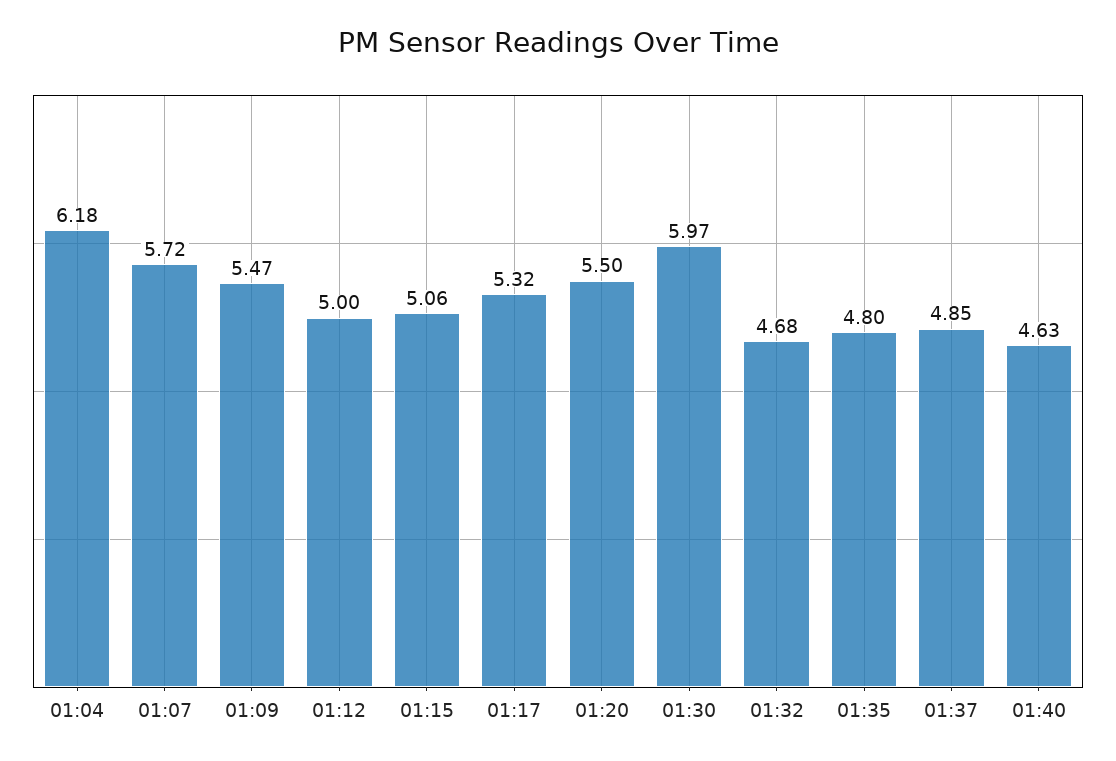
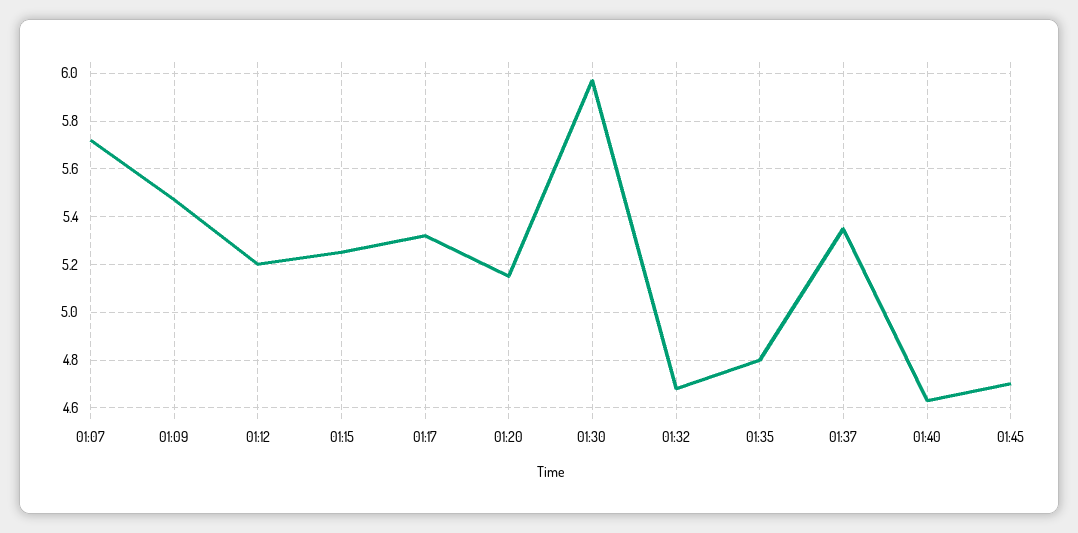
01:04: 6.18 -> none
01:12: 5 -> 5.2
01:15: 5.06 -> 5.25
01:20: 5.5 -> 5.15
01:37: 4.85 -> 5.35
01:45: none -> 4.7

